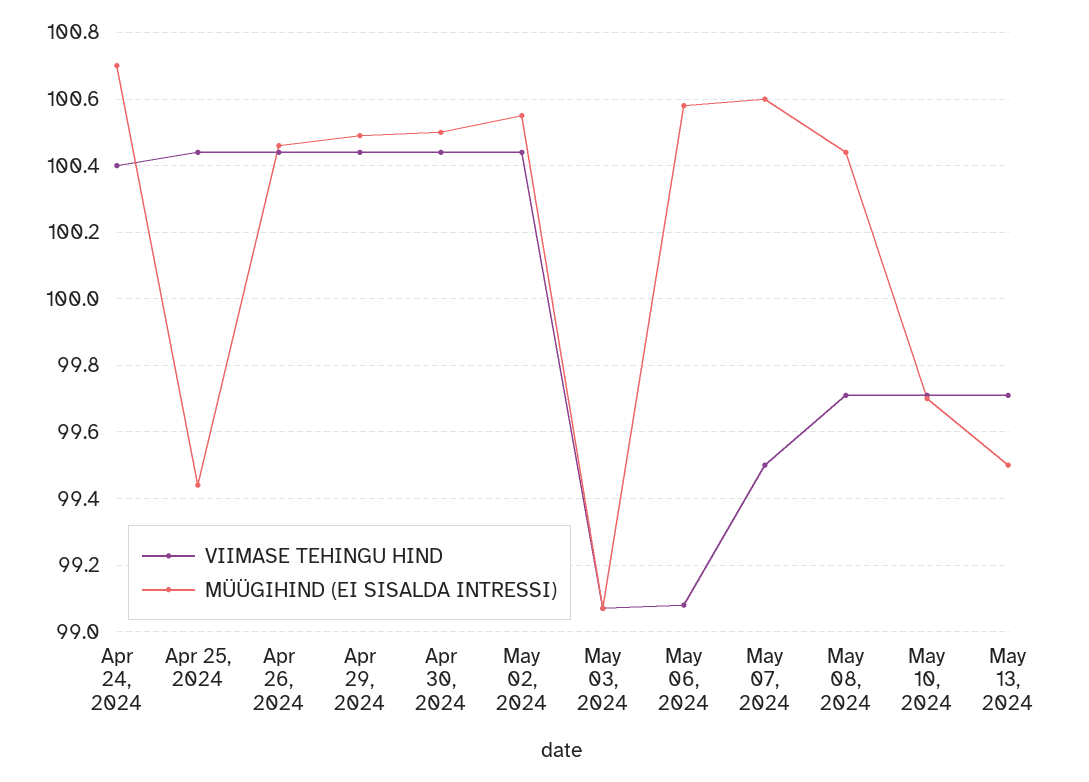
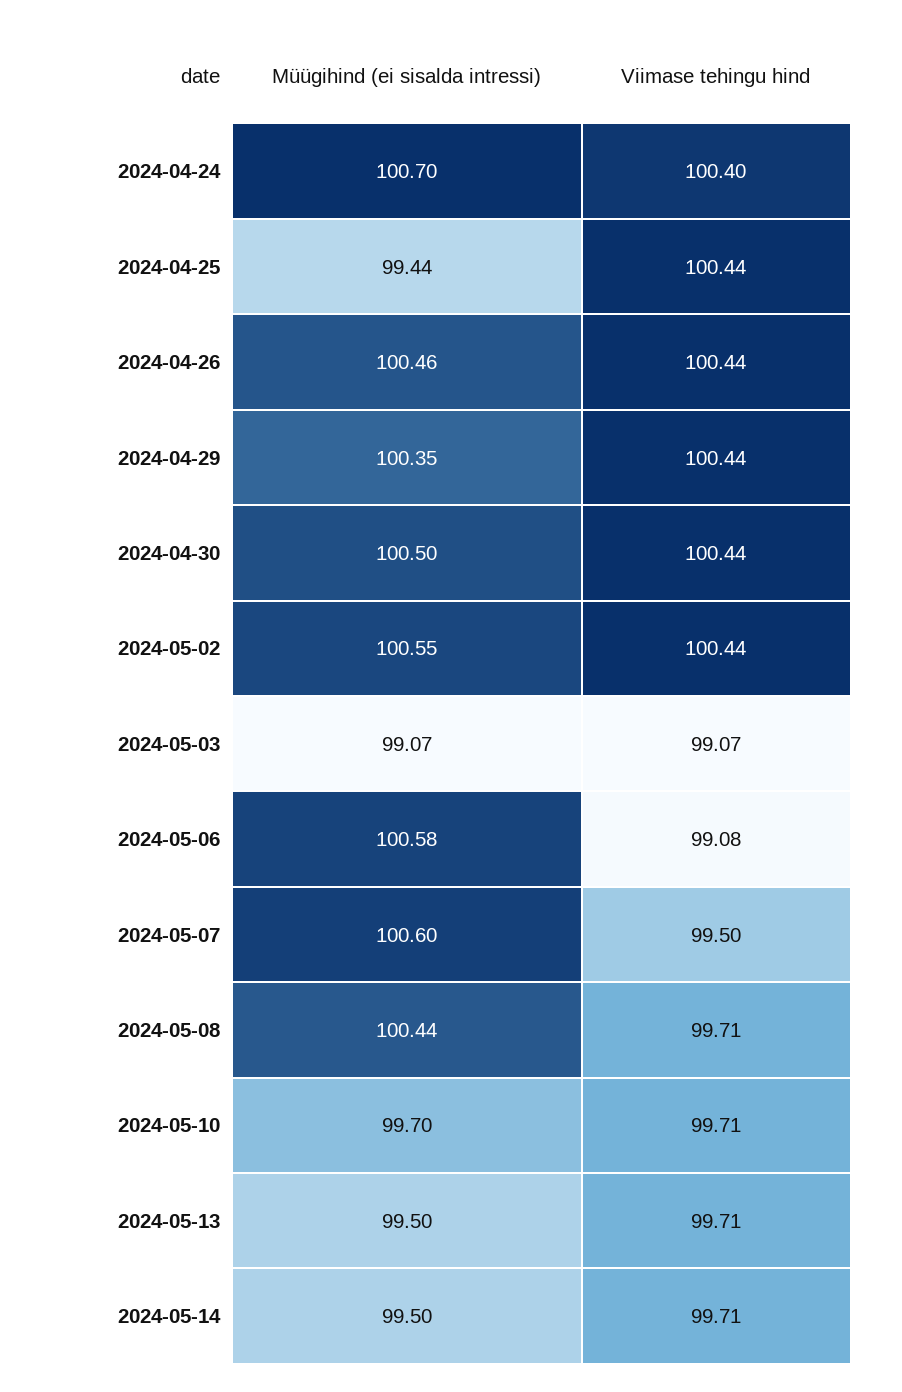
MÜÜGIHIND (EI SISALDA INTRESSI), Apr 29, 2024: 100.5 -> 100.35
MÜÜGIHIND (EI SISALDA INTRESSI), 2024-05-14: none -> 99.5
VIIMASE TEHINGU HIND, 2024-05-14: none -> 99.71

